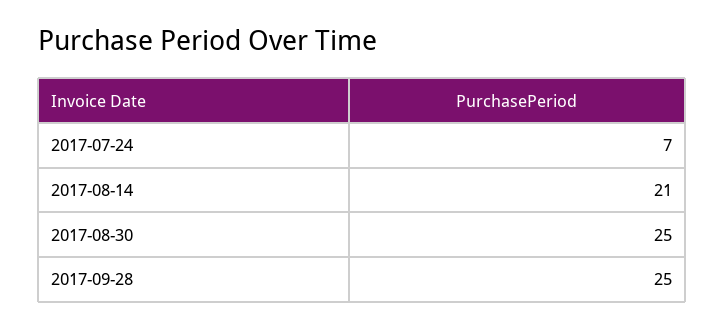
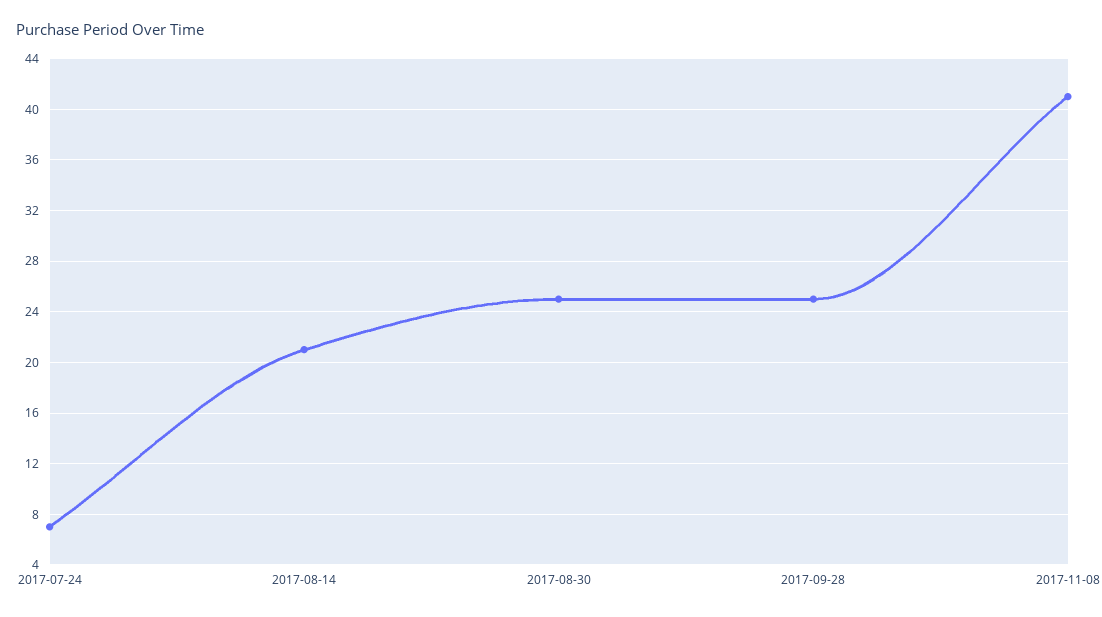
2017-11-08: none -> 41

